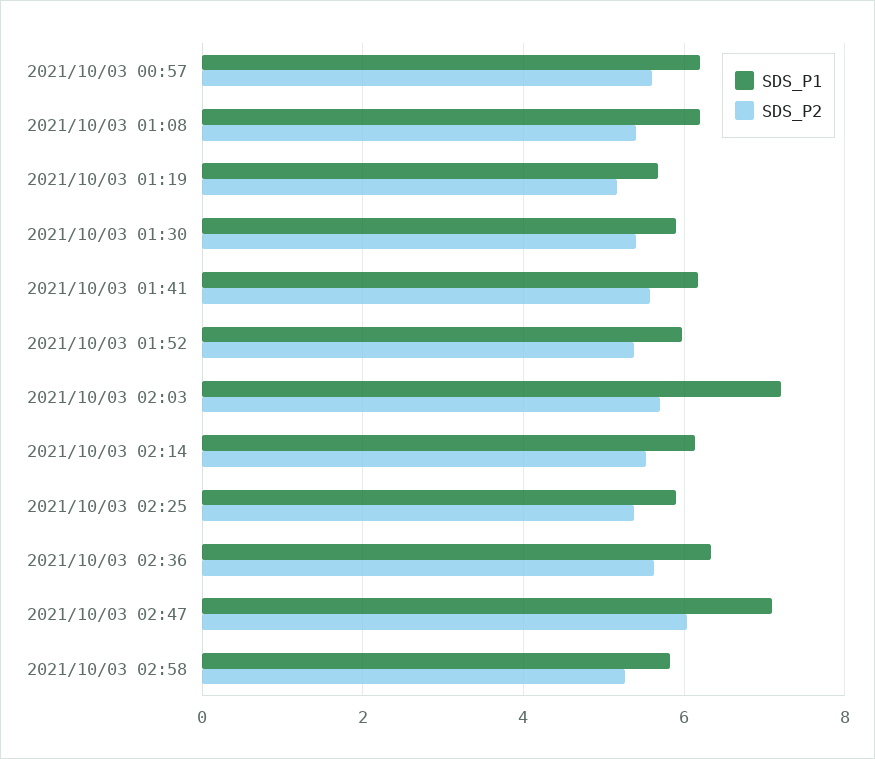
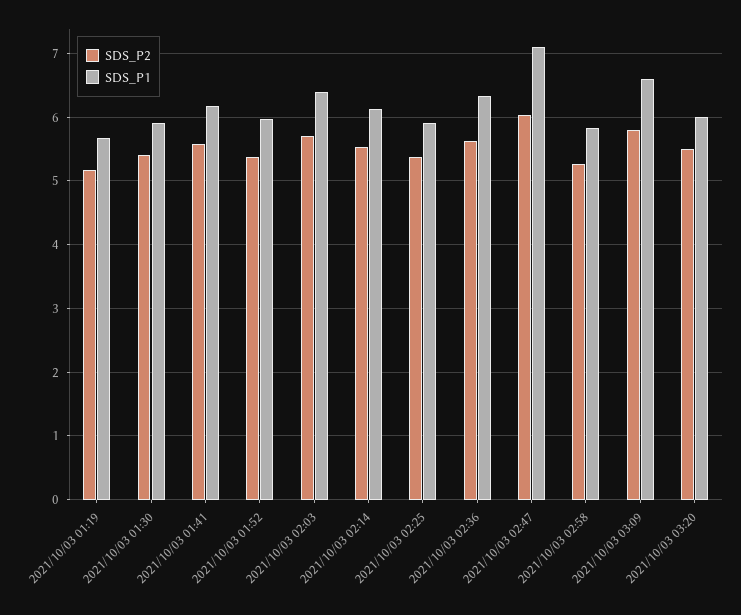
SDS_P1, 2021/10/03 00:57: 6.2 -> none
SDS_P2, 2021/10/03 00:57: 5.6 -> none
SDS_P1, 2021/10/03 01:08: 6.2 -> none
SDS_P2, 2021/10/03 01:08: 5.4 -> none
SDS_P1, 2021/10/03 02:03: 7.2 -> 6.4
SDS_P2, 2021/10/03 03:09: none -> 5.8
SDS_P1, 2021/10/03 03:09: none -> 6.6
SDS_P2, 2021/10/03 03:20: none -> 5.5
SDS_P1, 2021/10/03 03:20: none -> 6

